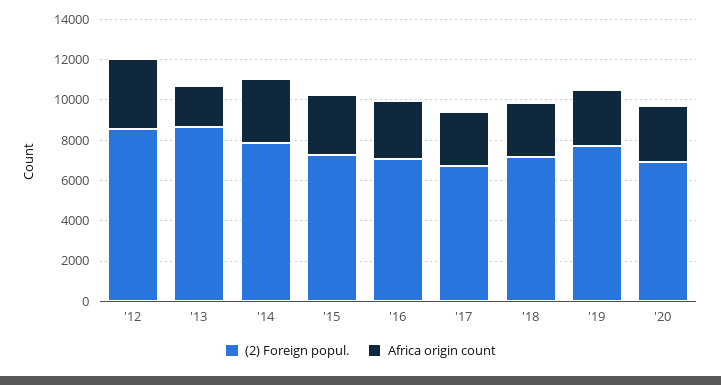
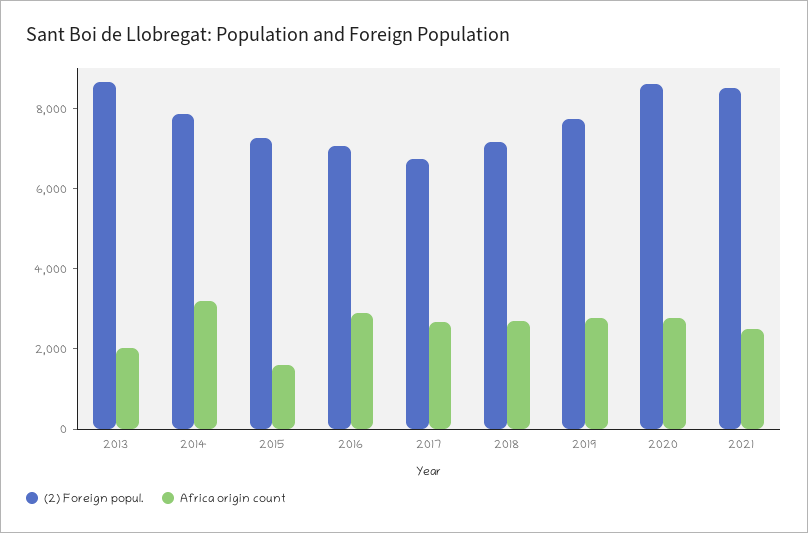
(2) Foreign popul., '12: 8500 -> none
Africa origin count, '12: 3500 -> none
Africa origin count, '15: 3000 -> 1500
(2) Foreign popul., '20: 7000 -> 8500
(2) Foreign popul., 2021: none -> 8500
Africa origin count, 2021: none -> 2500

